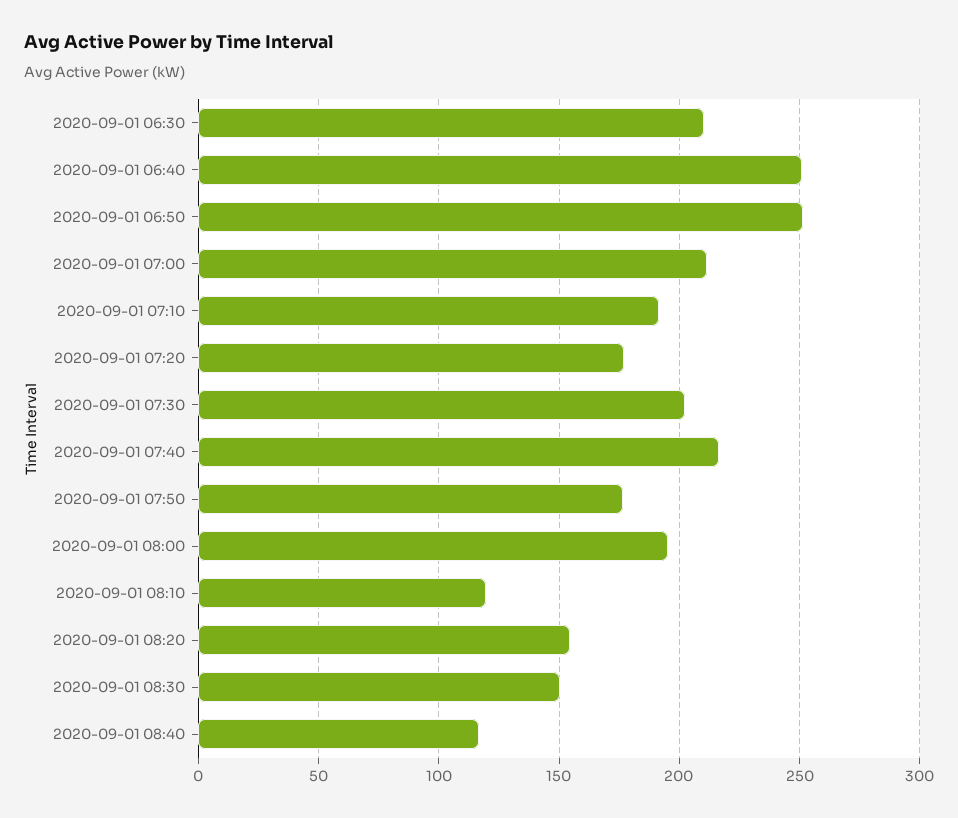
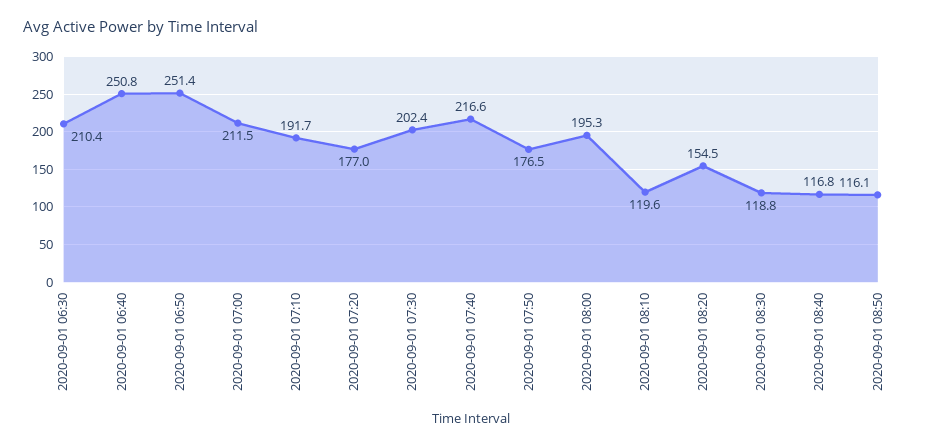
2020-09-01 08:30: 150 -> 118.8
2020-09-01 08:50: none -> 116.1

